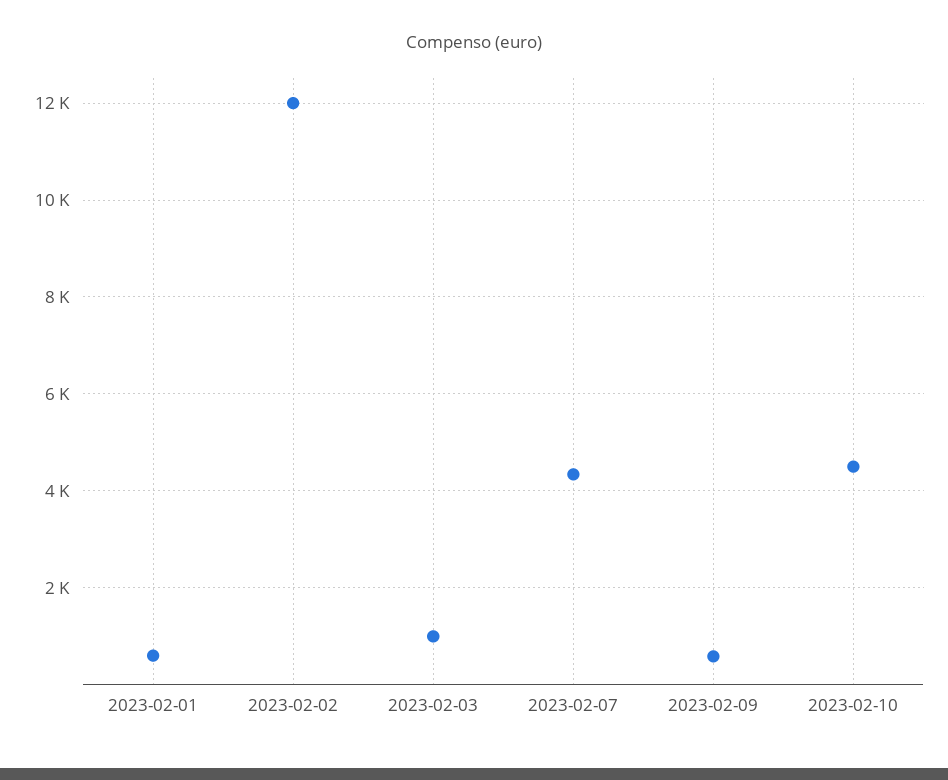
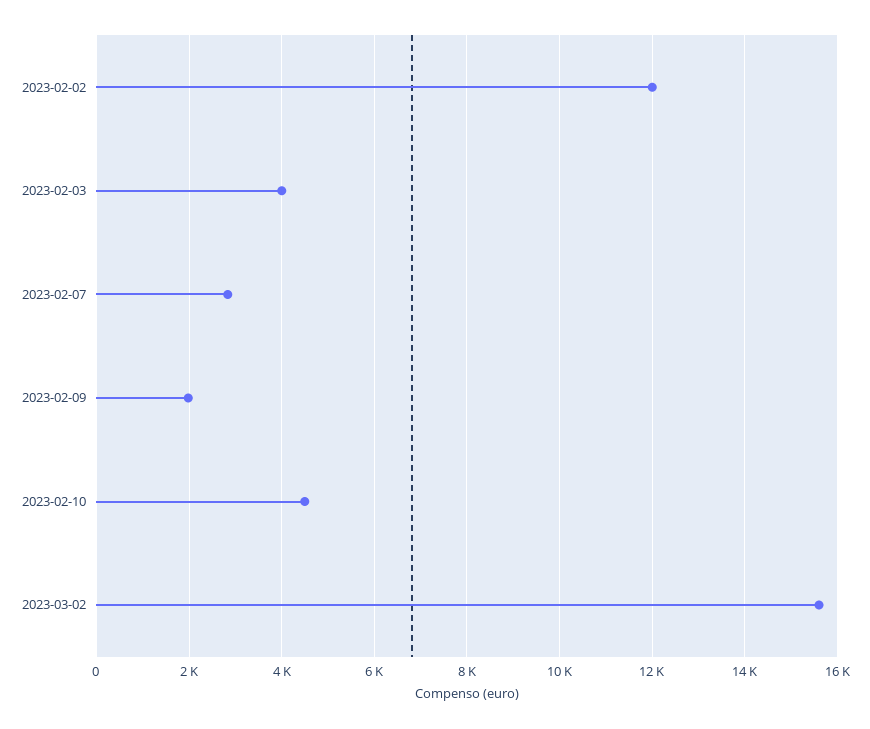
2023-02-01: 600 -> none
2023-02-03: 1000 -> 4000
2023-02-07: 4400 -> 2800
2023-02-09: 600 -> 2000
2023-03-02: none -> 15600

